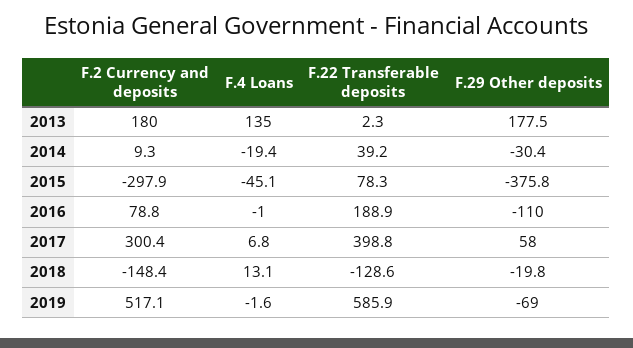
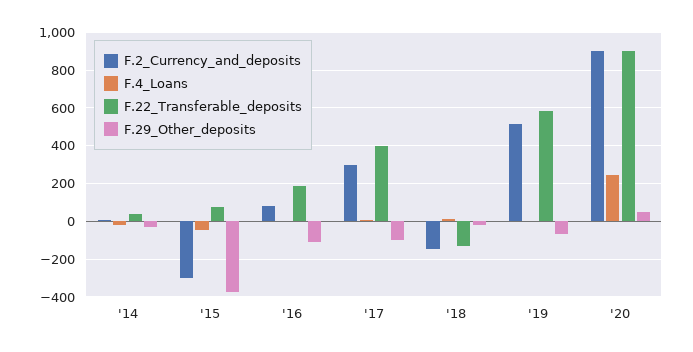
F.2 Currency and deposits, 2013: 180 -> none
F.4 Loans, 2013: 135 -> none
F.22 Transferable deposits, 2013: 2.3 -> none
F.29 Other deposits, 2013: 177.5 -> none
F.29 Other deposits, 2017: 58 -> -100
F.2 Currency and deposits, '20: none -> 900
F.4 Loans, '20: none -> 250
F.22 Transferable deposits, '20: none -> 900
F.29 Other deposits, '20: none -> 50

